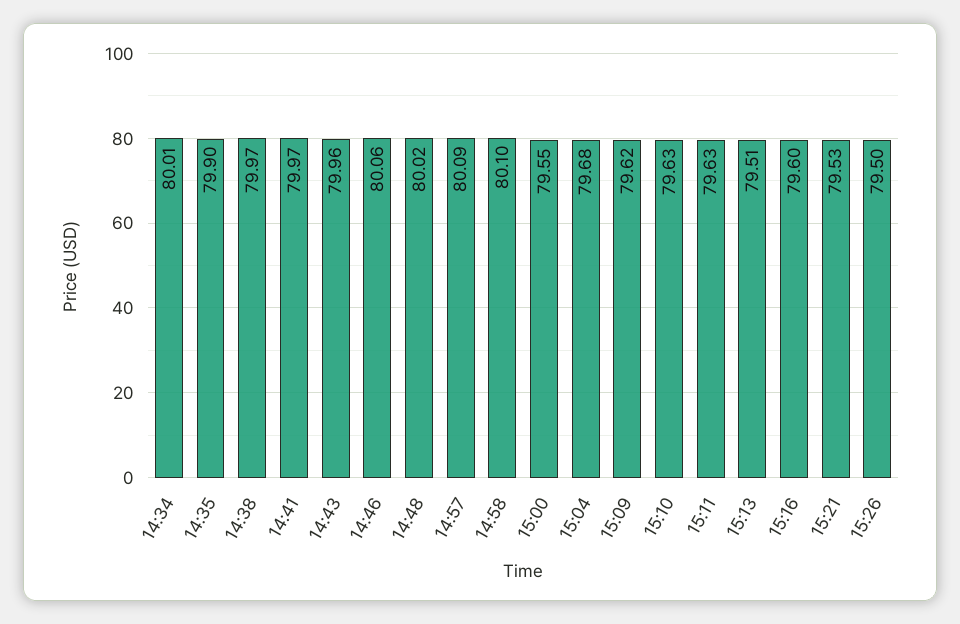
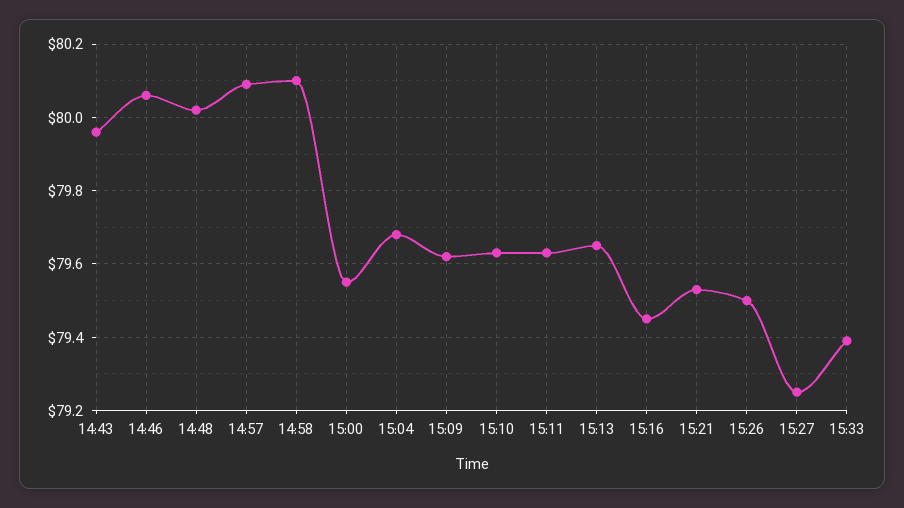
14:34: 80.01 -> none
14:35: 79.9 -> none
14:38: 79.97 -> none
14:41: 79.97 -> none
15:13: 79.51 -> 79.65
15:16: 79.6 -> 79.45
15:27: none -> 79.25
15:33: none -> 79.4

